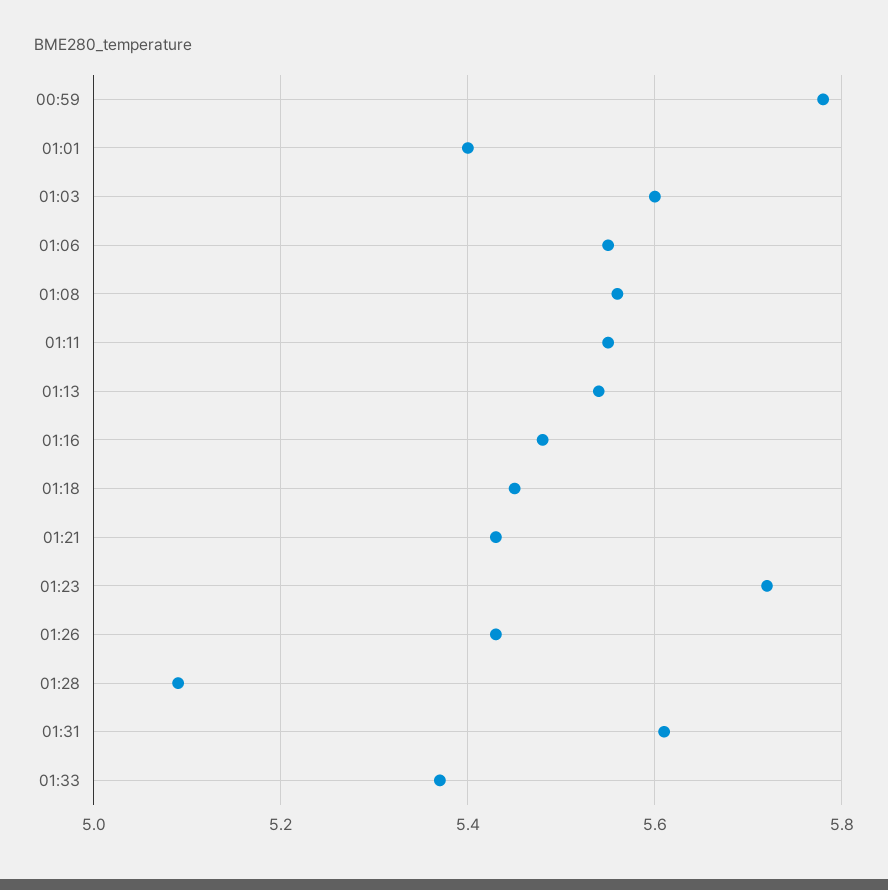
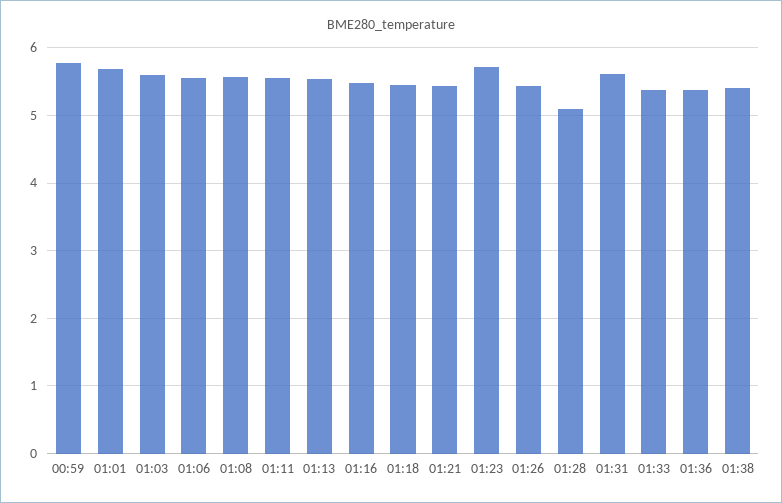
01:01: 5.4 -> 5.7
01:36: none -> 5.4
01:38: none -> 5.4

